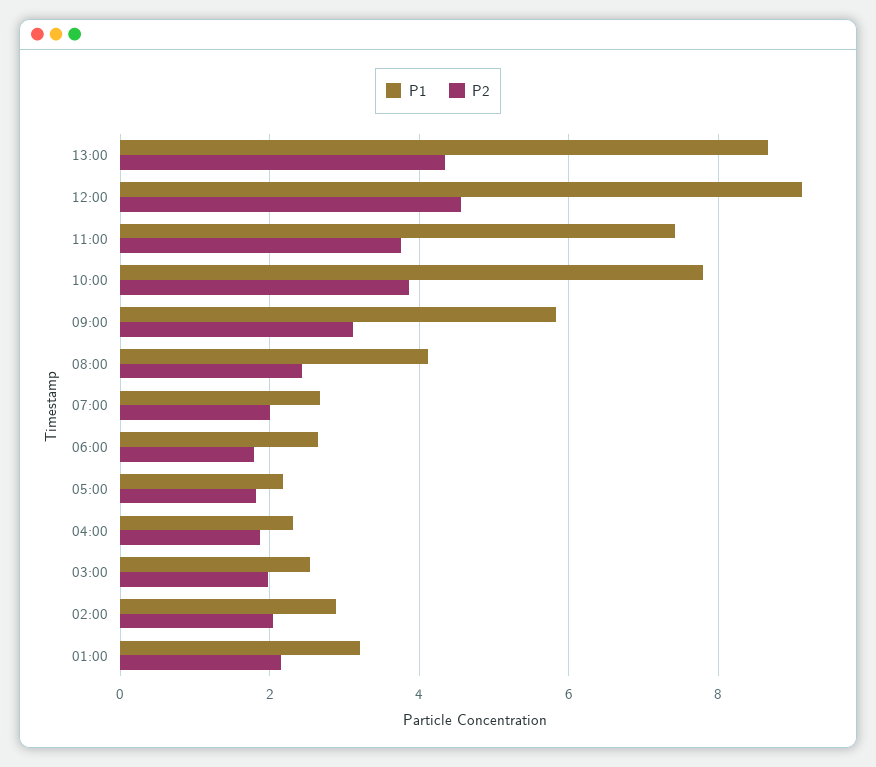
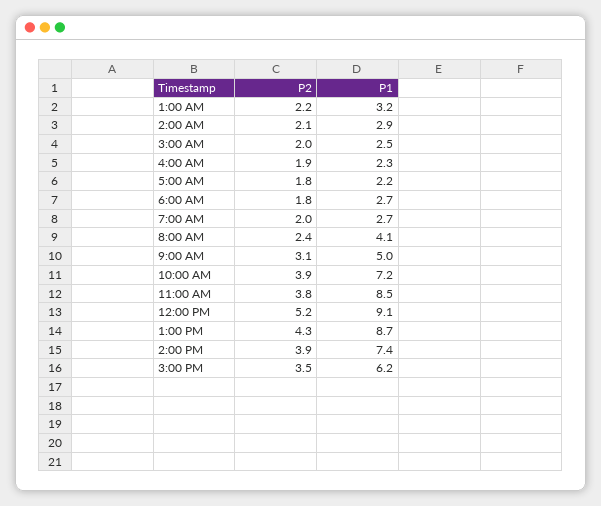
P2, 12:00: 4.6 -> 5.2
P1, 11:00: 7.4 -> 8.5
P1, 10:00: 7.8 -> 7.2
P1, 09:00: 5.8 -> 5
P2, 2:00 PM: none -> 3.9
P1, 2:00 PM: none -> 7.4
P2, 3:00 PM: none -> 3.5
P1, 3:00 PM: none -> 6.2

